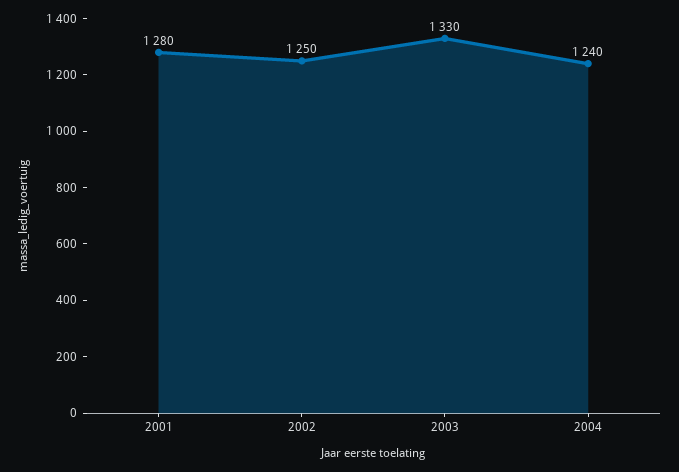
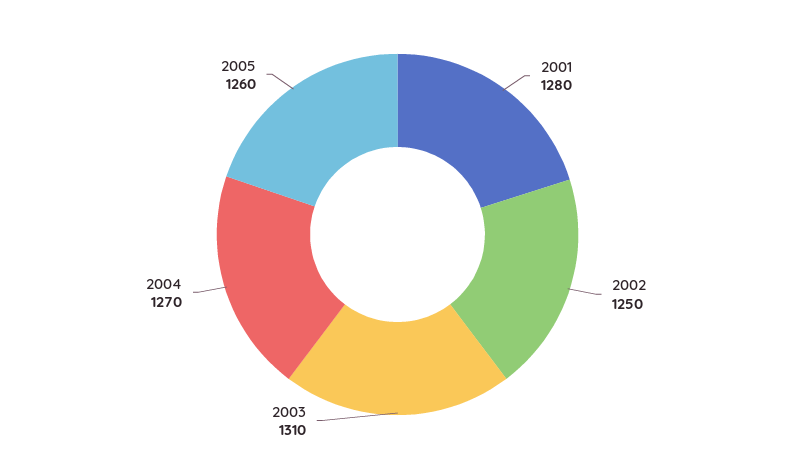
2003: 1330 -> 1310
2004: 1240 -> 1270
2005: none -> 1260

